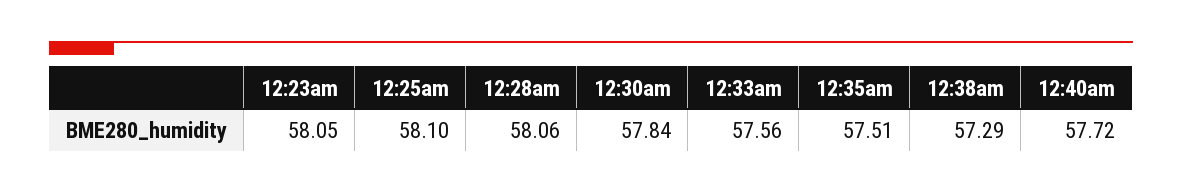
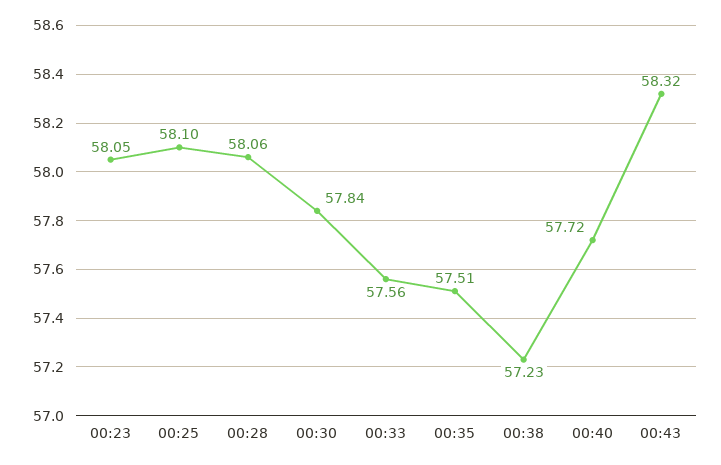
12:38am: 57.29 -> 57.23
00:43: none -> 58.32

